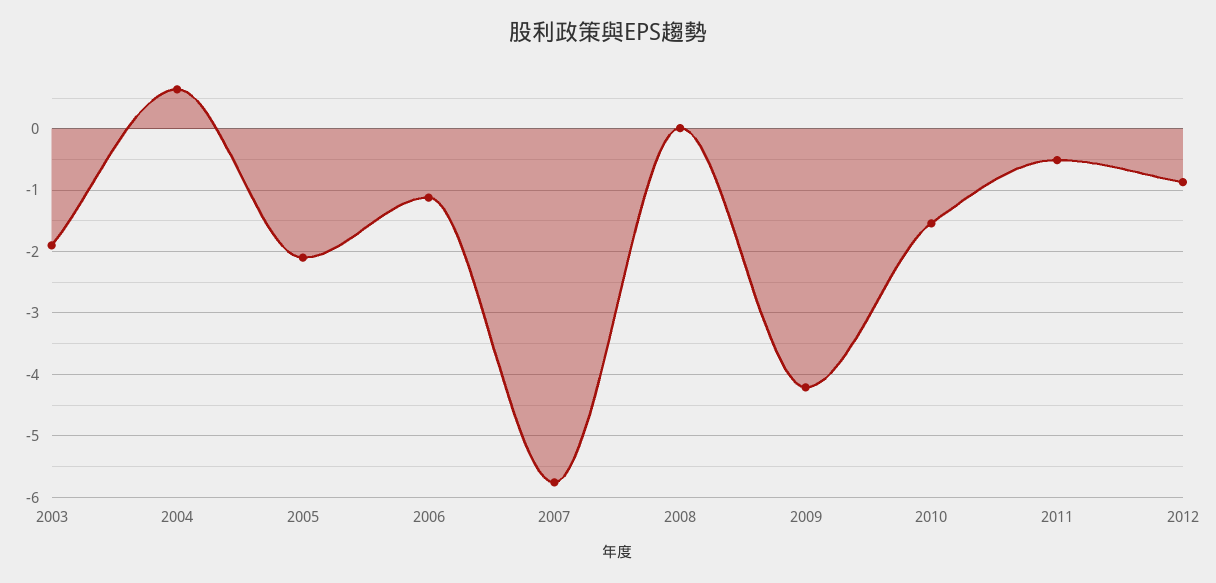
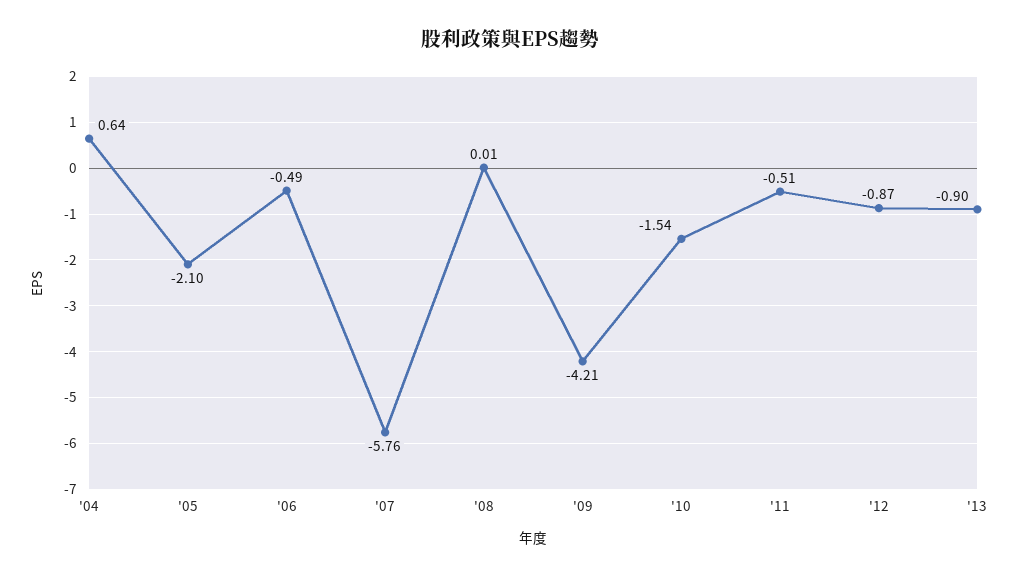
2003: -1.9 -> none
2006: -1.1 -> -0.49
'13: none -> -0.9

